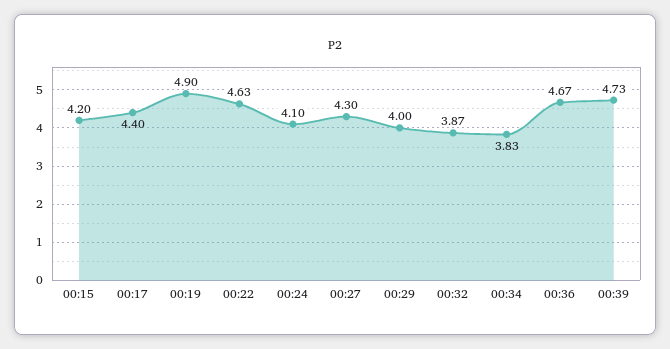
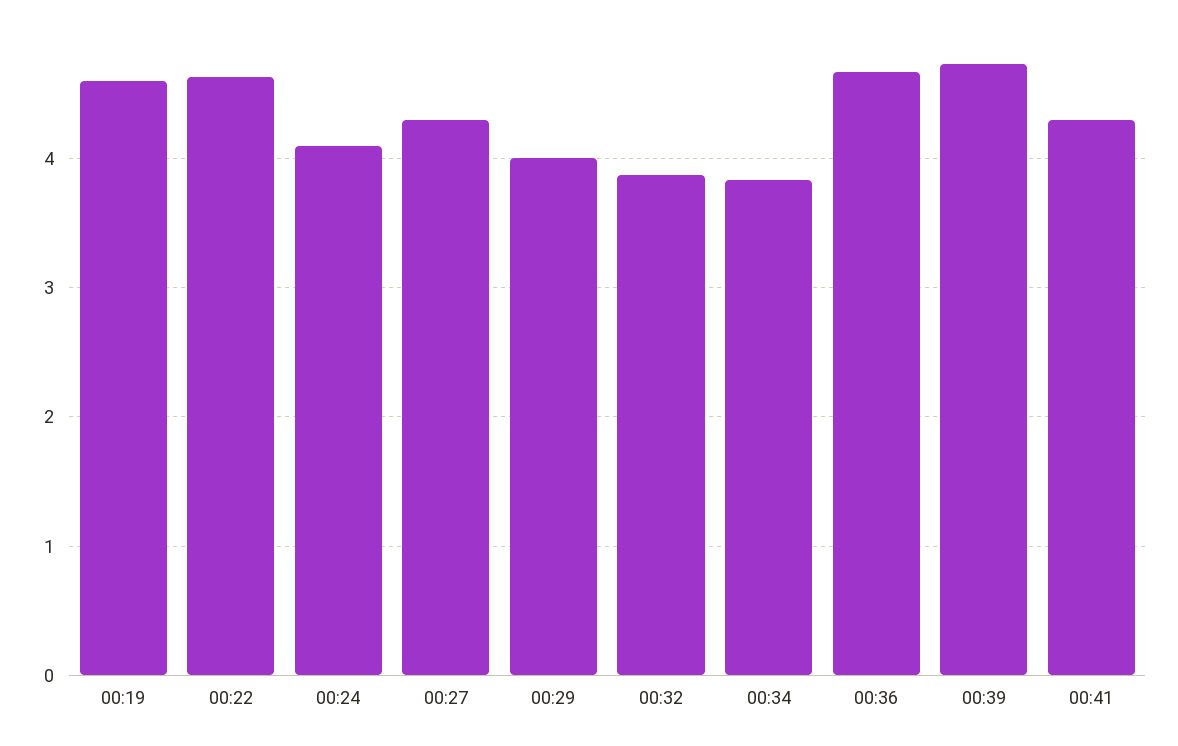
00:15: 4.2 -> none
00:17: 4.4 -> none
00:19: 4.9 -> 4.6
00:41: none -> 4.3

